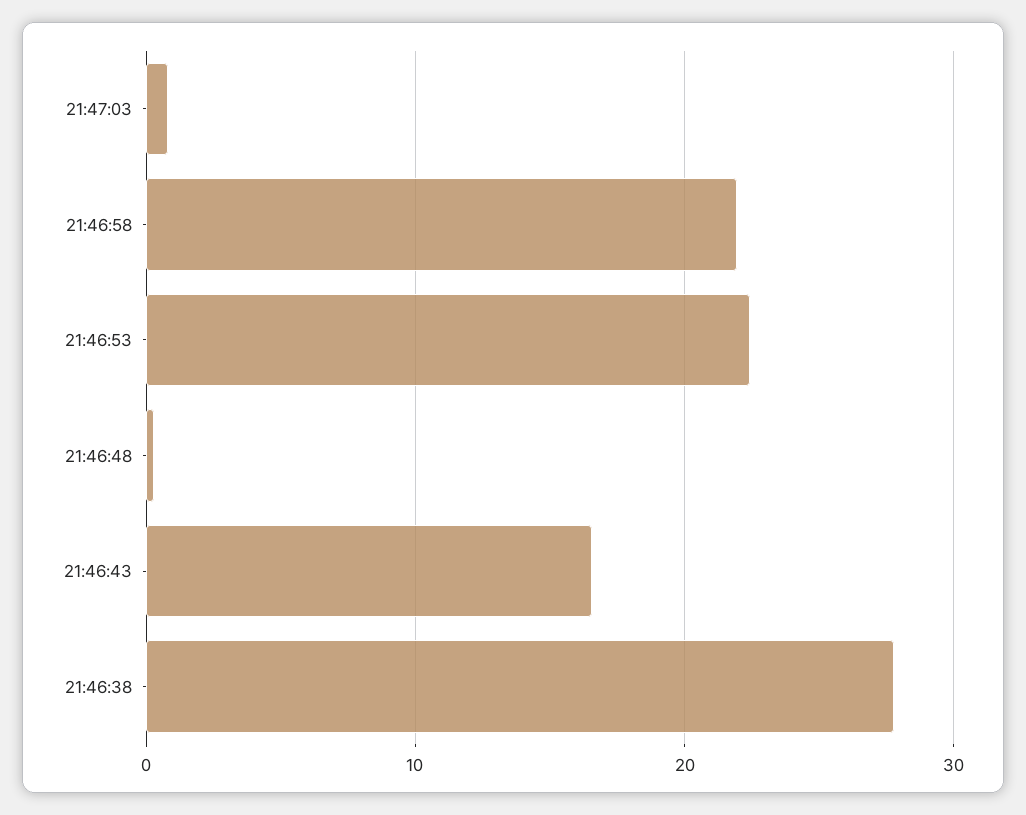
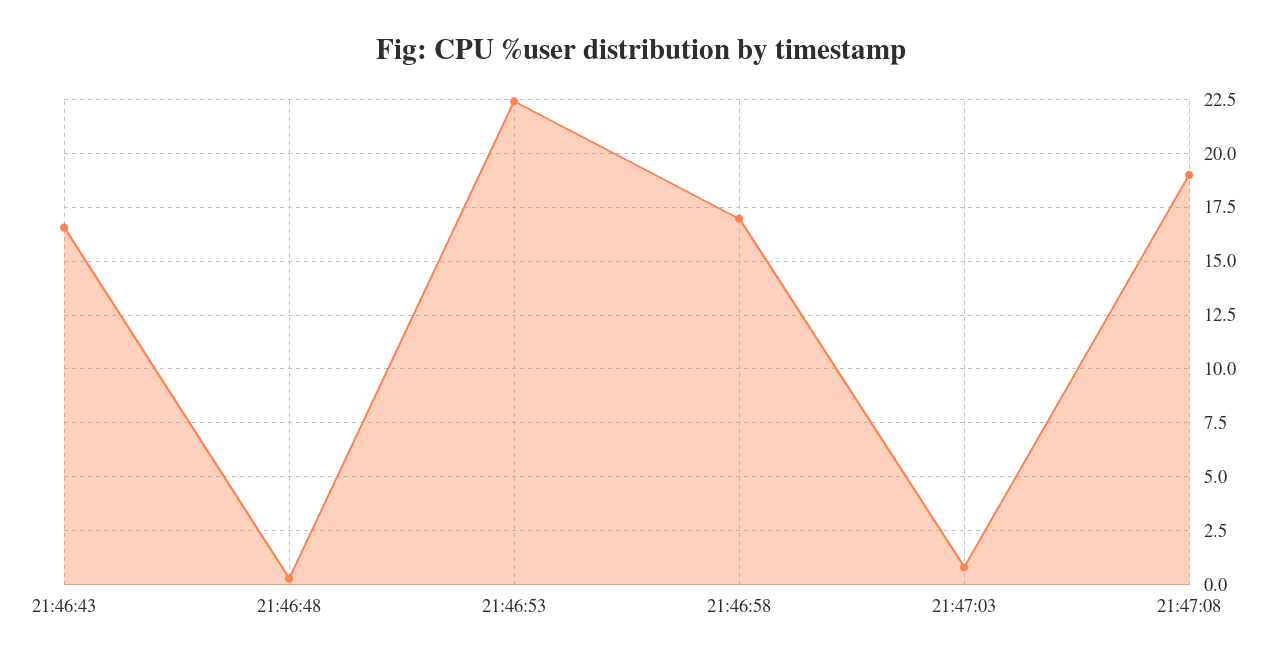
21:46:58: 22 -> 17
21:46:38: 28 -> none
21:47:08: none -> 19

